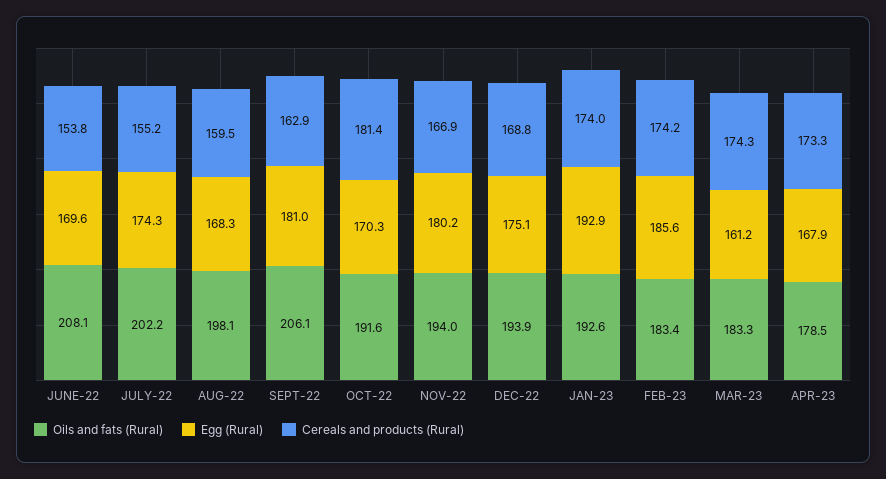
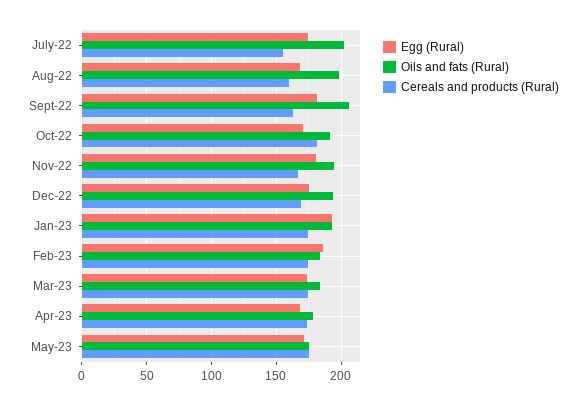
Oils and fats (Rural), JUNE-22: 208.1 -> none
Egg (Rural), JUNE-22: 169.6 -> none
Cereals and products (Rural), JUNE-22: 153.8 -> none
Egg (Rural), MAR-23: 161.2 -> 175
Egg (Rural), May-23: none -> 170
Oils and fats (Rural), May-23: none -> 175
Cereals and products (Rural), May-23: none -> 175

